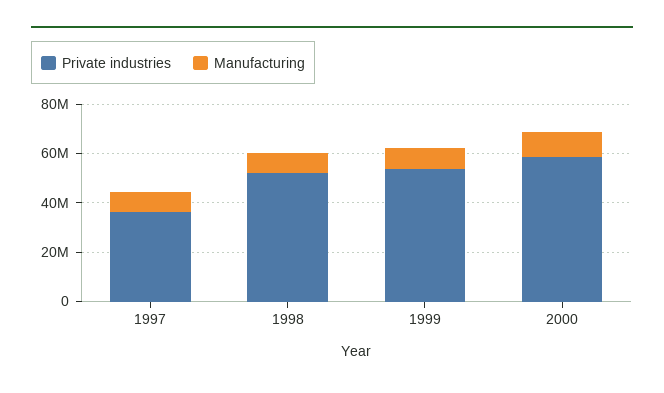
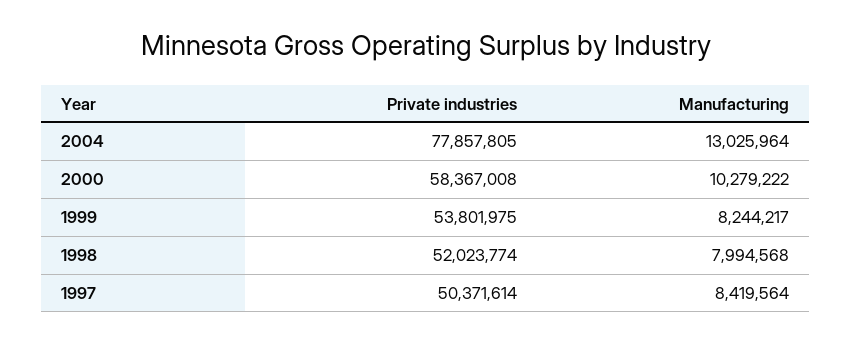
Private industries, 1997: 35000000 -> 50371614
Private industries, 2004: none -> 77857805
Manufacturing, 2004: none -> 13025964

